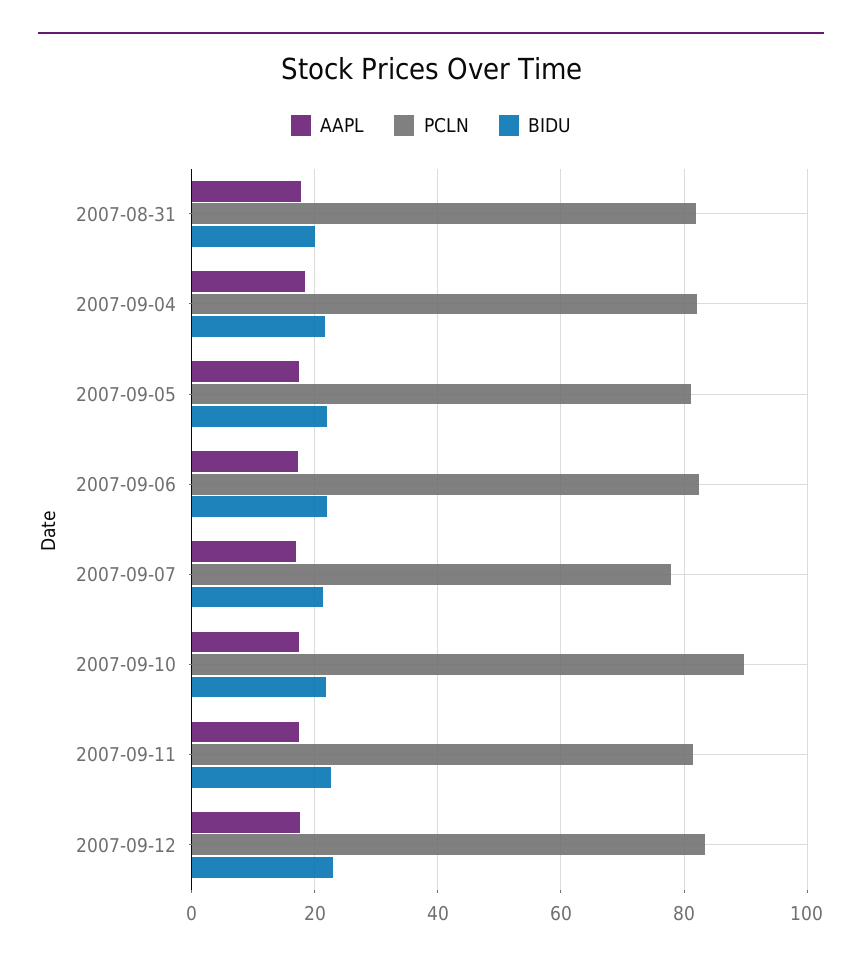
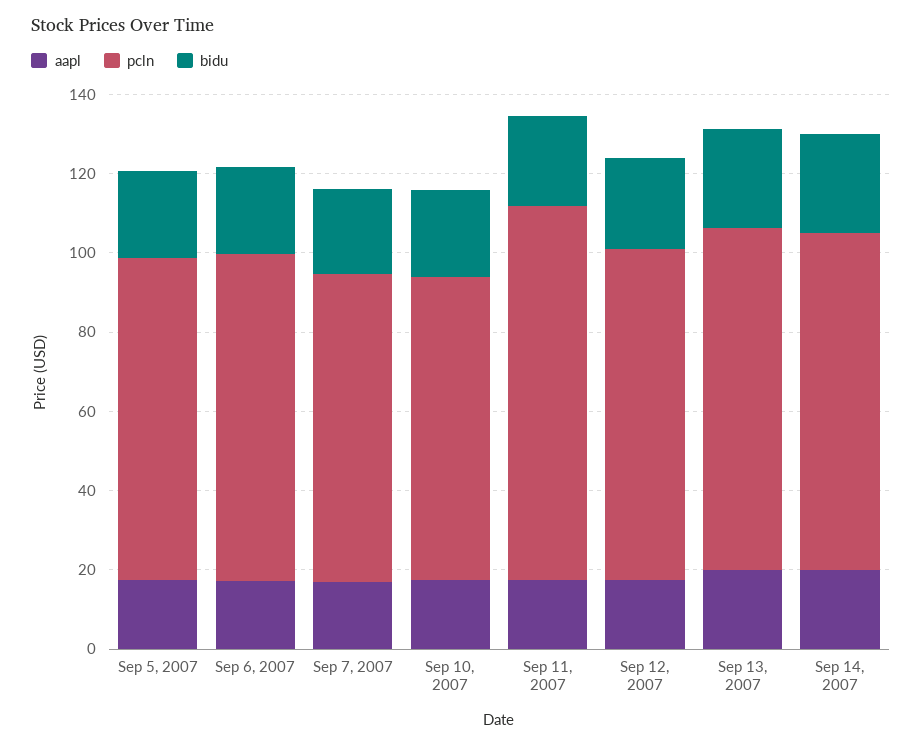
AAPL, 2007-08-31: 18 -> none
PCLN, 2007-08-31: 82 -> none
BIDU, 2007-08-31: 20 -> none
AAPL, 2007-09-04: 18 -> none
PCLN, 2007-09-04: 82 -> none
BIDU, 2007-09-04: 22 -> none
PCLN, 2007-09-10: 90 -> 75
PCLN, 2007-09-11: 82 -> 95
AAPL, Sep 13, 2007: none -> 20
PCLN, Sep 13, 2007: none -> 85
BIDU, Sep 13, 2007: none -> 25
AAPL, Sep 14, 2007: none -> 20
PCLN, Sep 14, 2007: none -> 85
BIDU, Sep 14, 2007: none -> 25

